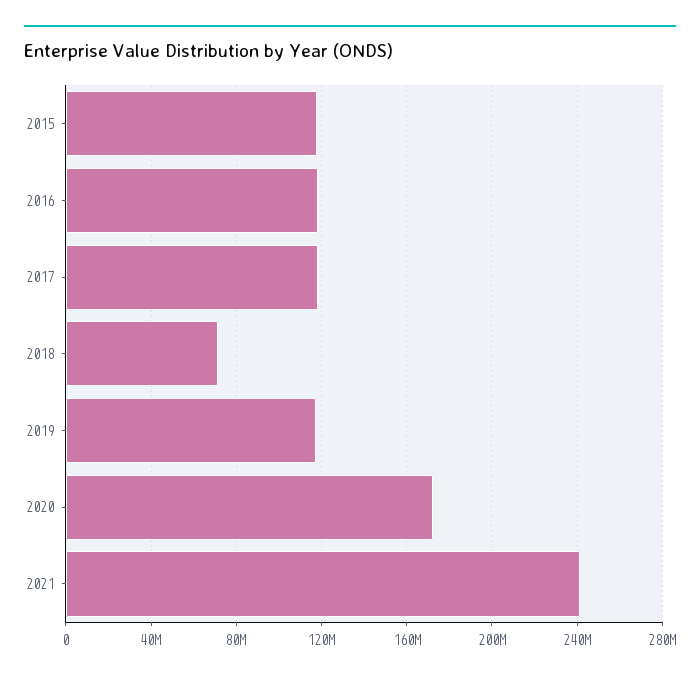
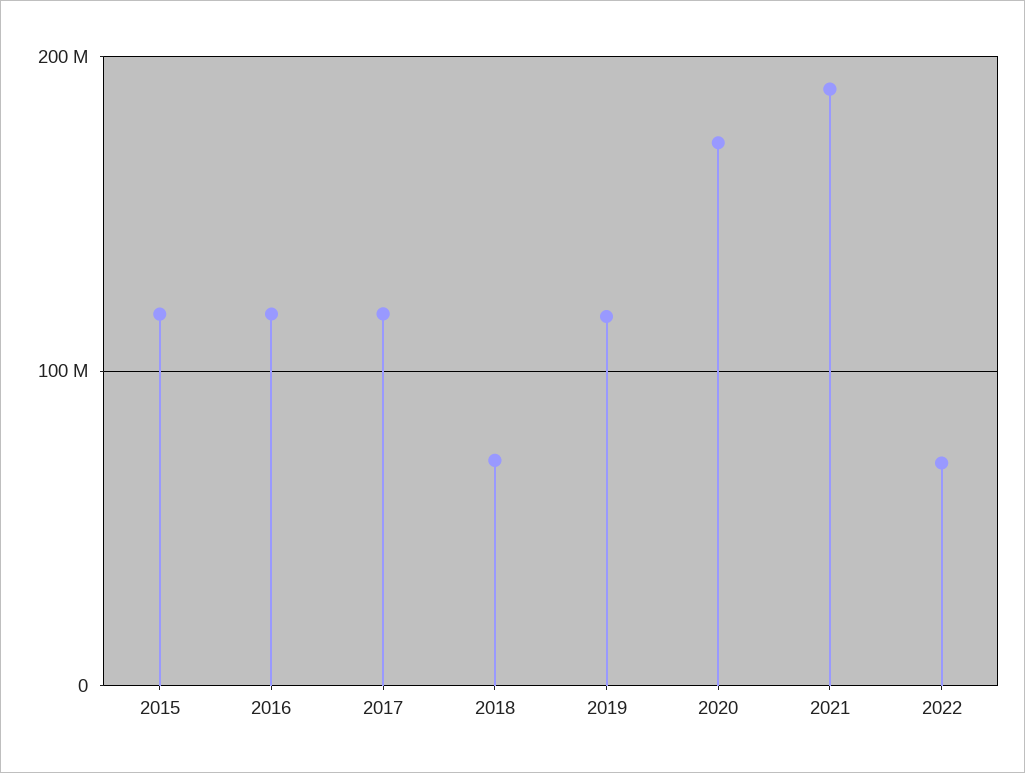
2021: 240000000 -> 190000000
2022: none -> 70000000

